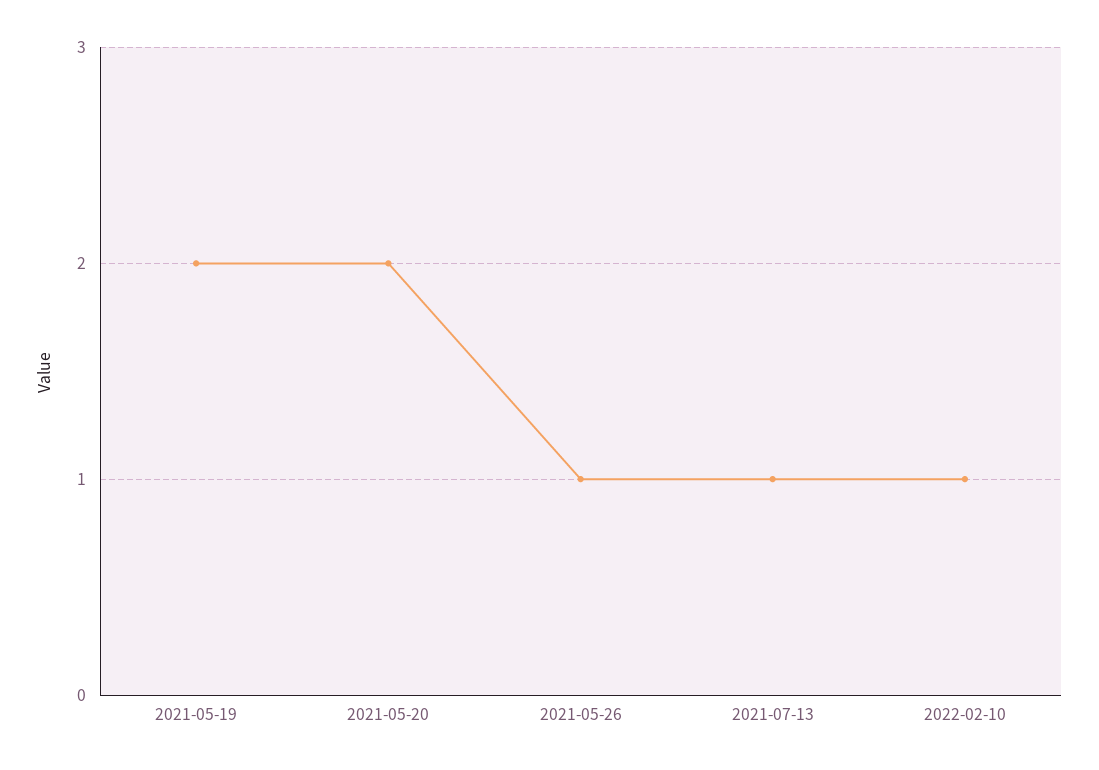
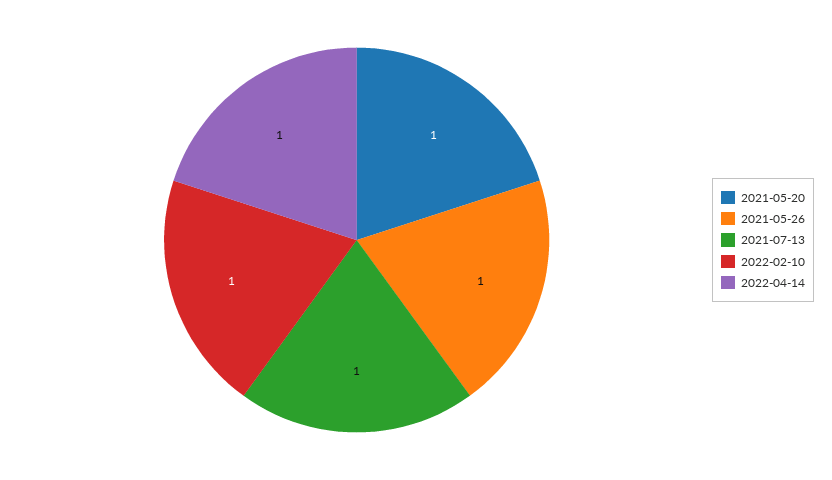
2021-05-19: 2 -> none
2021-05-20: 2 -> 1
2022-04-14: none -> 1

